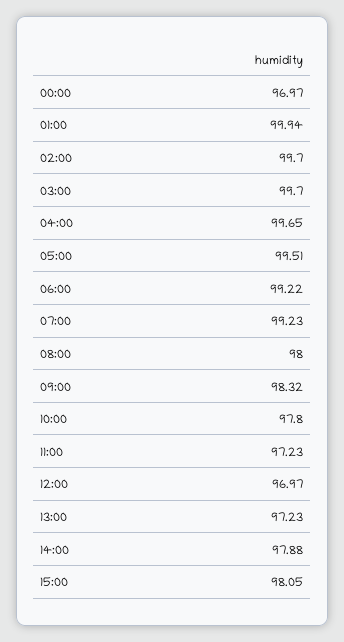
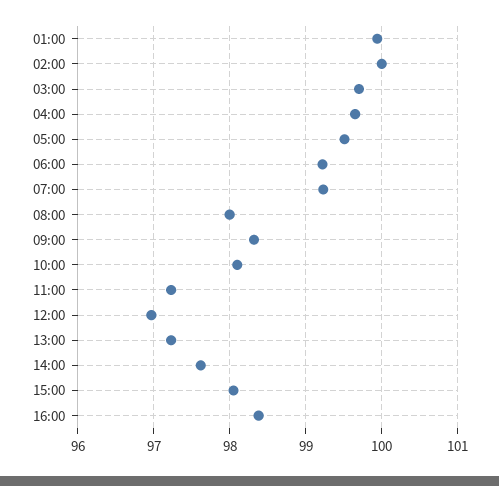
00:00: 96.97 -> none
02:00: 99.7 -> 100
10:00: 97.8 -> 98.1
14:00: 97.88 -> 97.6
16:00: none -> 98.4

